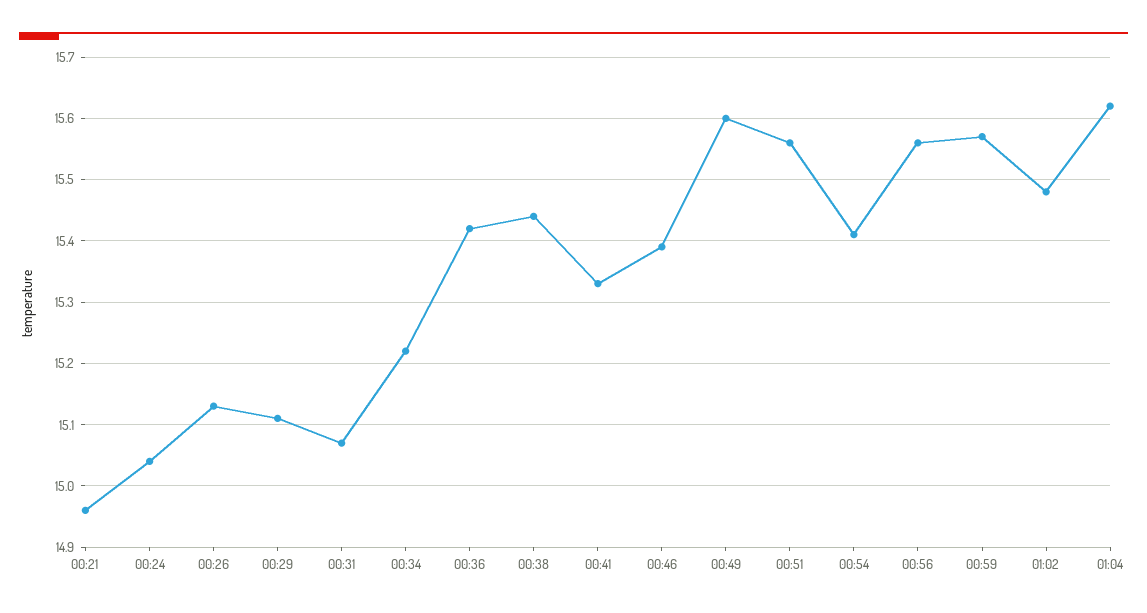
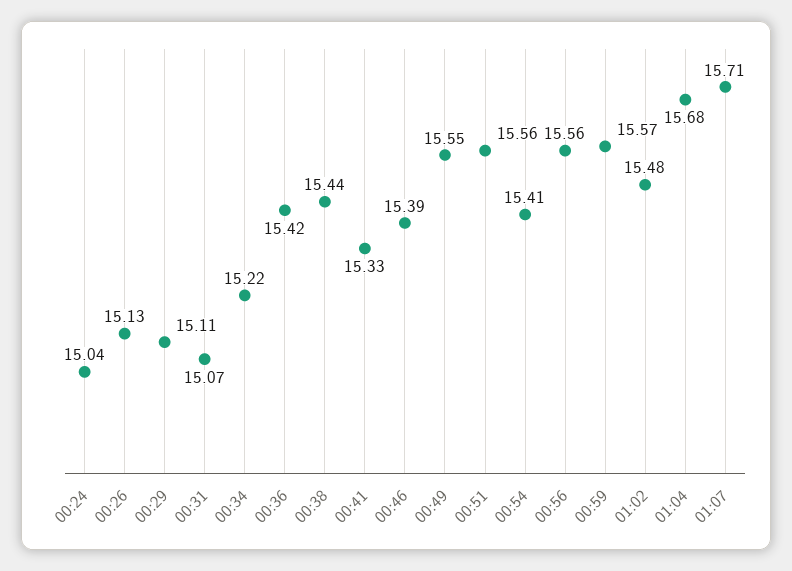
00:21: 14.96 -> none
00:49: 15.6 -> 15.55
01:04: 15.62 -> 15.68
01:07: none -> 15.71

